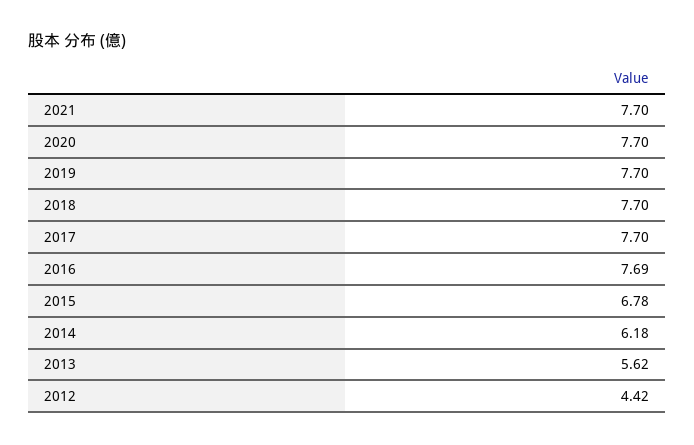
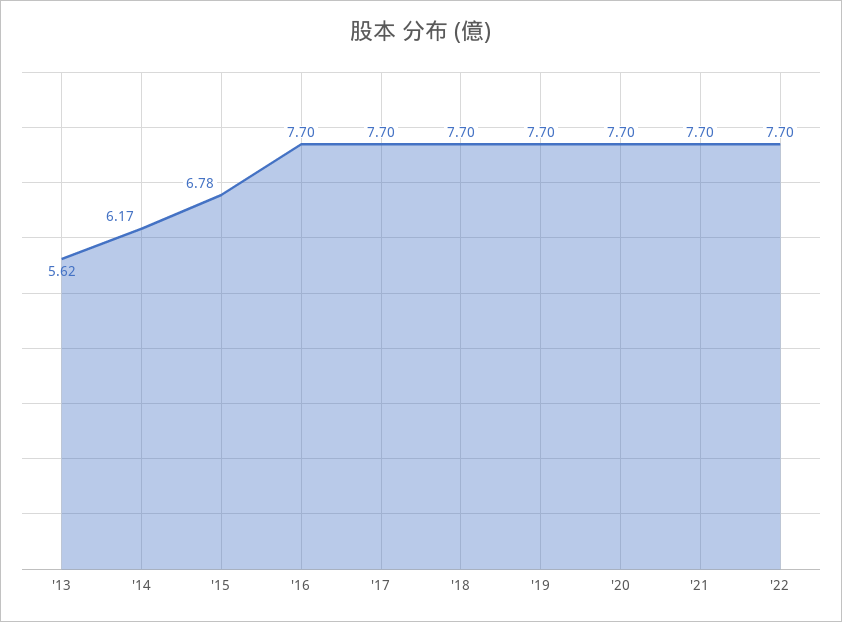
2016: 7.69 -> 7.7
2014: 6.18 -> 6.17
2012: 4.42 -> none
'22: none -> 7.7

